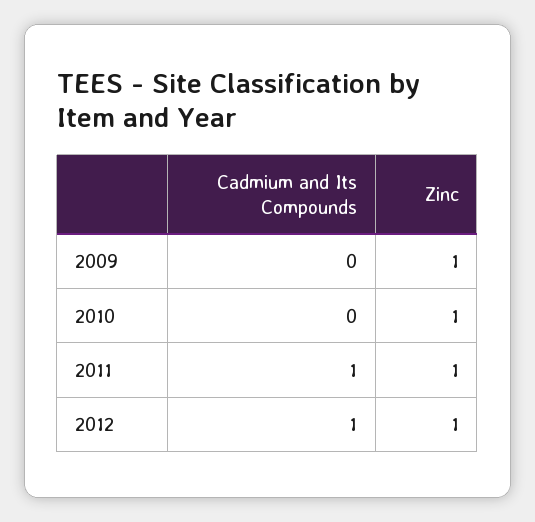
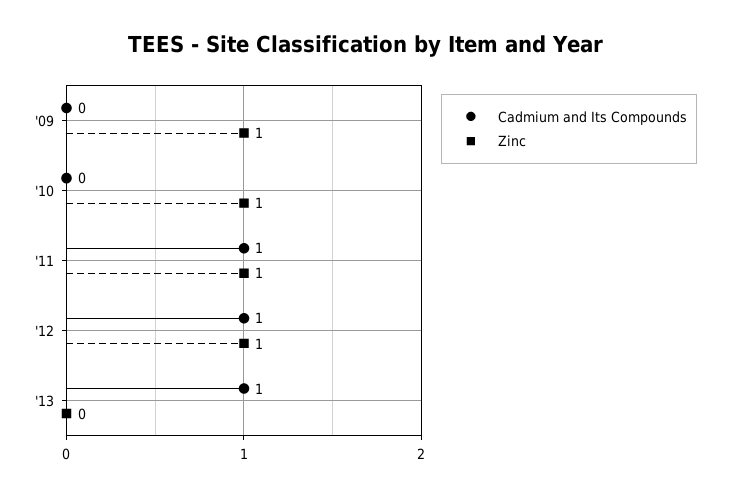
Cadmium and Its Compounds, '13: none -> 1
Zinc, '13: none -> 0

